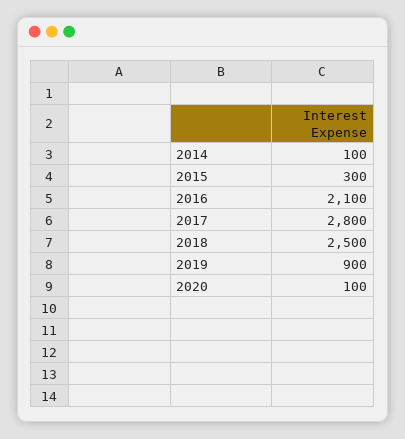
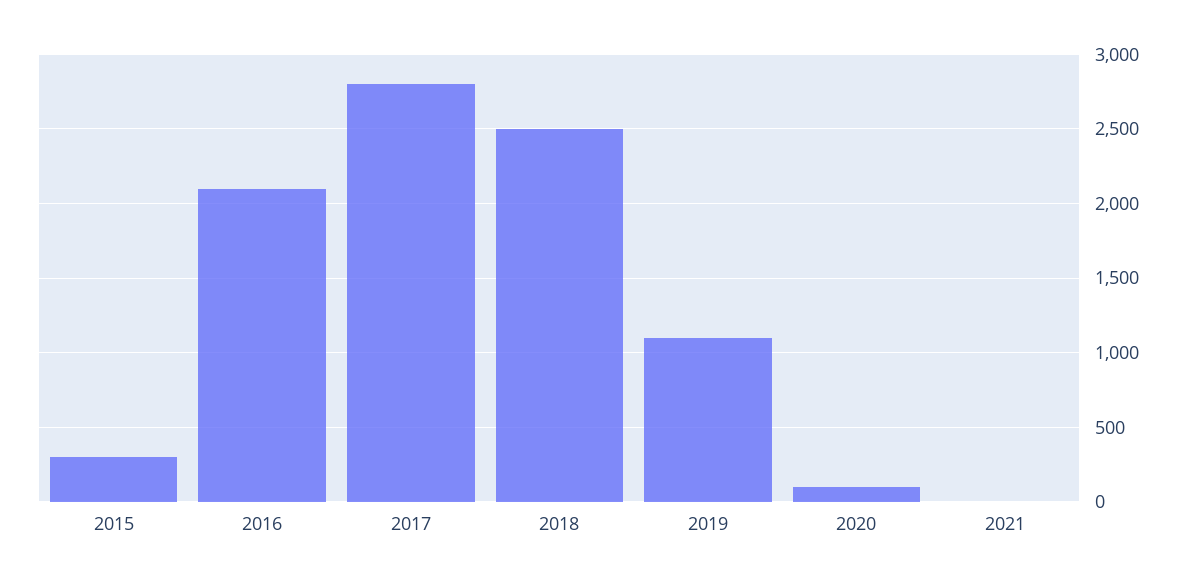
2014: 100 -> none
2019: 900 -> 1100
2021: none -> 0

